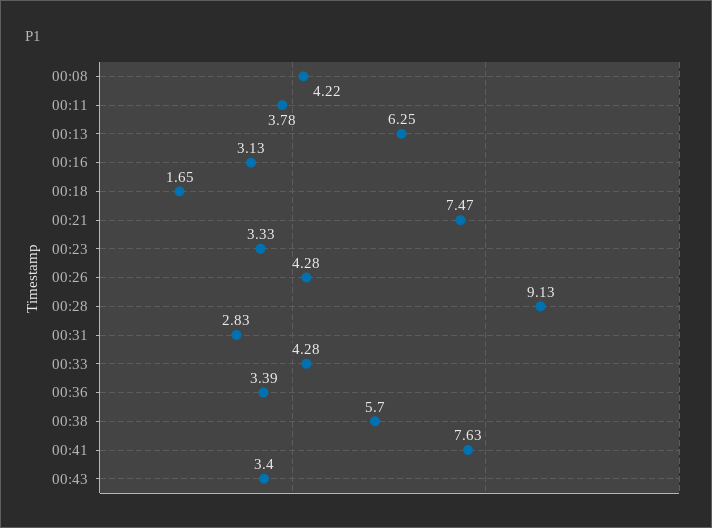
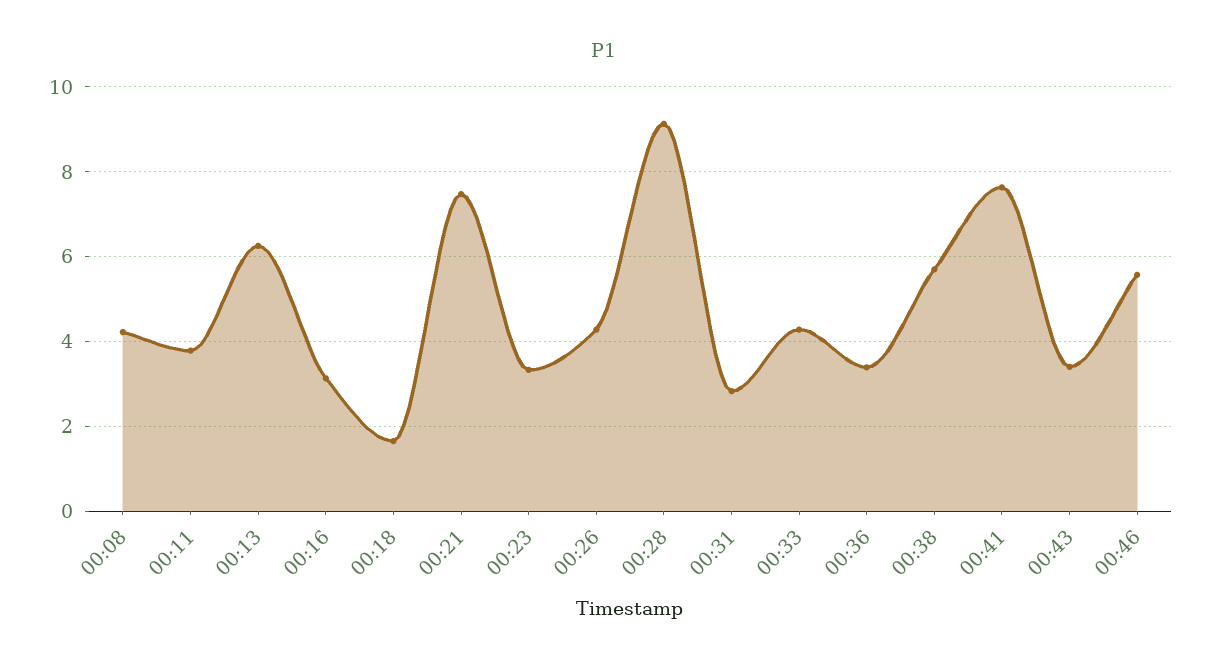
00:46: none -> 5.6

